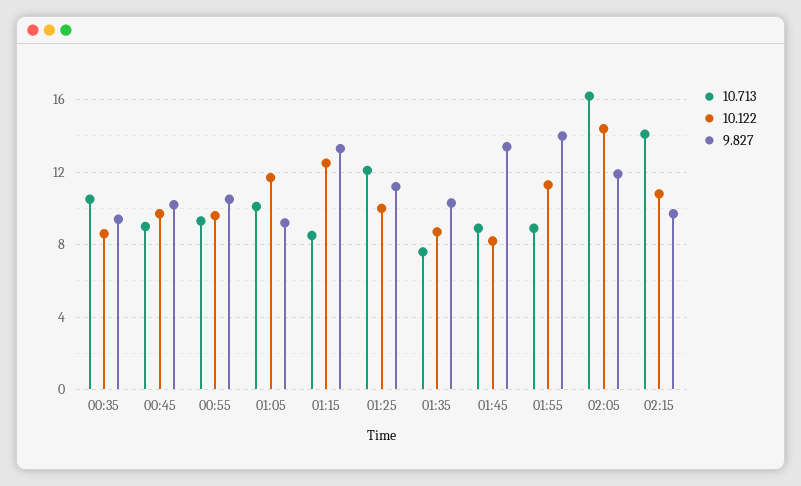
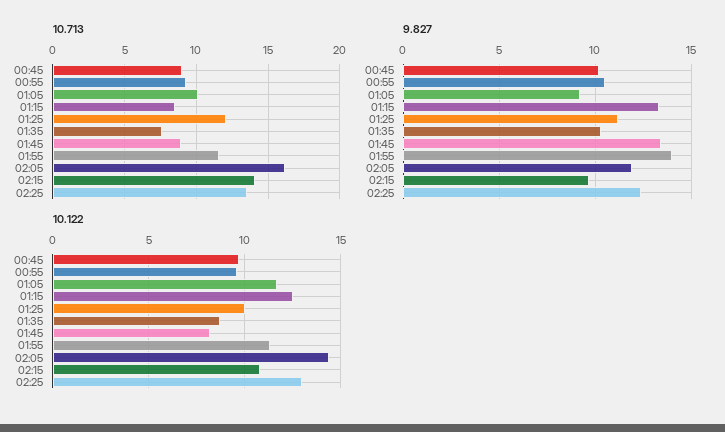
10.713, 00:35: 10.5 -> none
10.122, 00:35: 8.5 -> none
9.827, 00:35: 9.5 -> none
10.713, 01:55: 9 -> 11.5
10.713, 02:25: none -> 13.5
9.827, 02:25: none -> 12.5
10.122, 02:25: none -> 13

